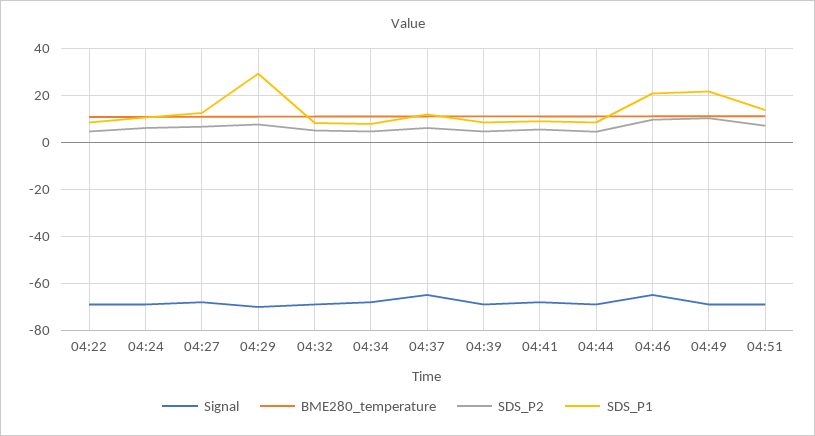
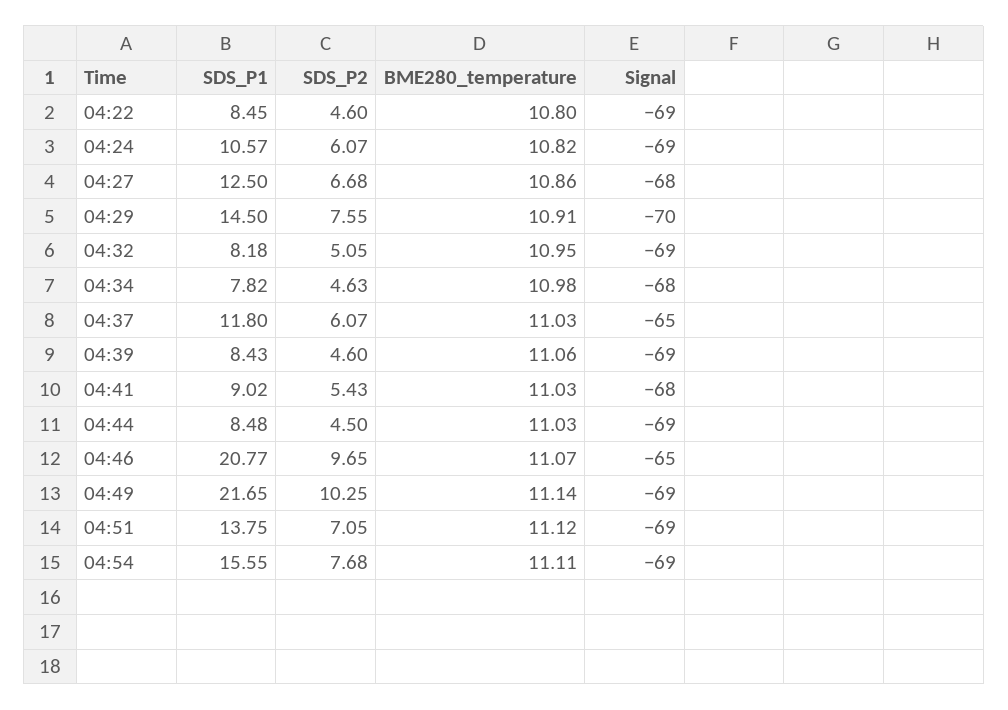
SDS_P1, 04:29: 30 -> 14.5
SDS_P1, 04:54: none -> 15.55
SDS_P2, 04:54: none -> 7.68
BME280_temperature, 04:54: none -> 11.11
Signal, 04:54: none -> -69

